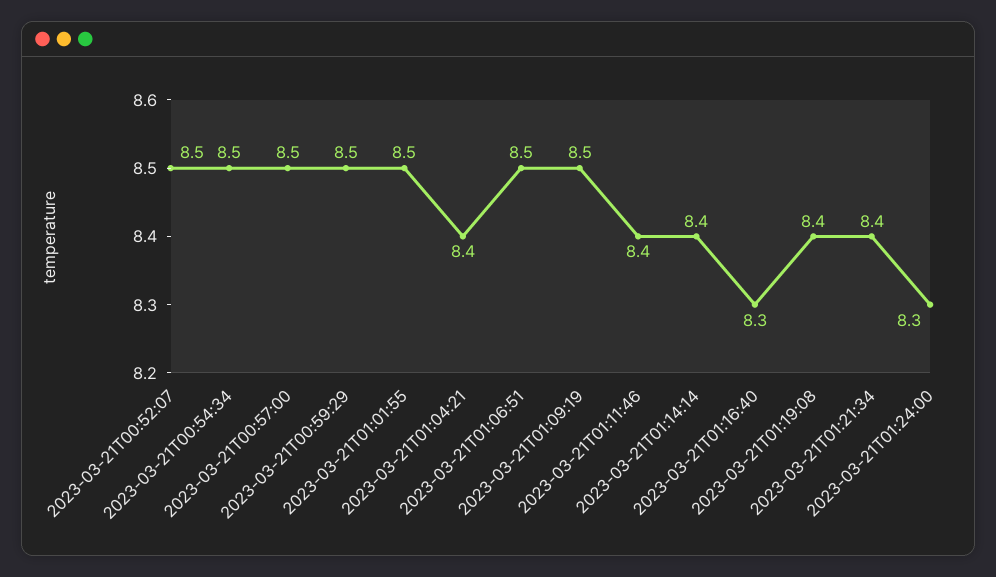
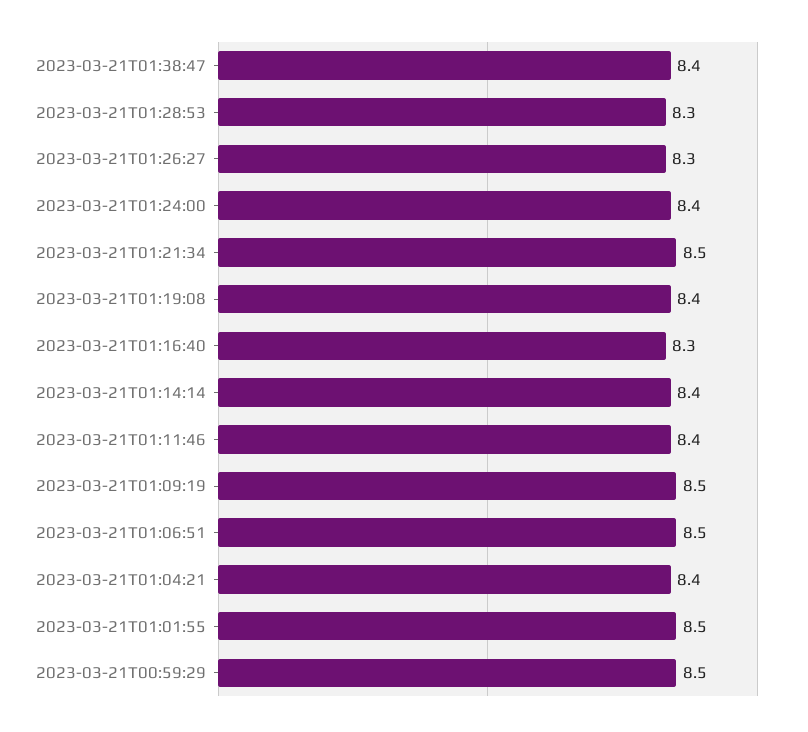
2023-03-21T00:52:07: 8.5 -> none
2023-03-21T00:54:34: 8.5 -> none
2023-03-21T00:57:00: 8.5 -> none
2023-03-21T01:21:34: 8.4 -> 8.5
2023-03-21T01:24:00: 8.3 -> 8.4
2023-03-21T01:38:47: none -> 8.4
2023-03-21T01:28:53: none -> 8.3
2023-03-21T01:26:27: none -> 8.3

